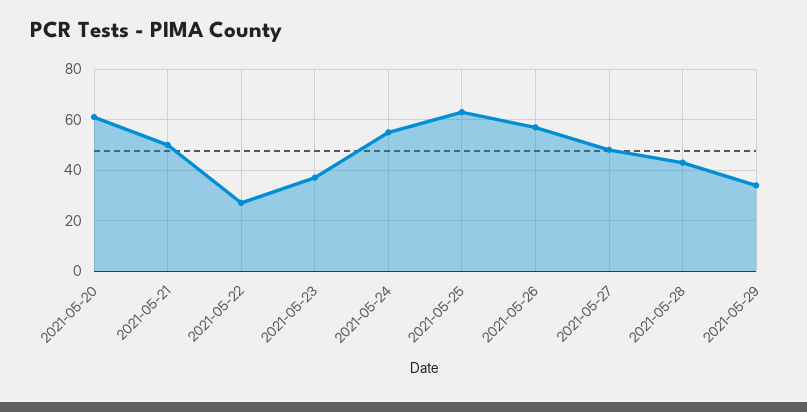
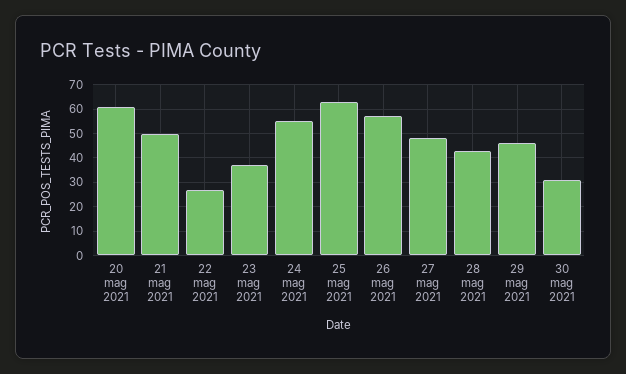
2021-05-29: 35 -> 45
30 mag 2021: none -> 30

